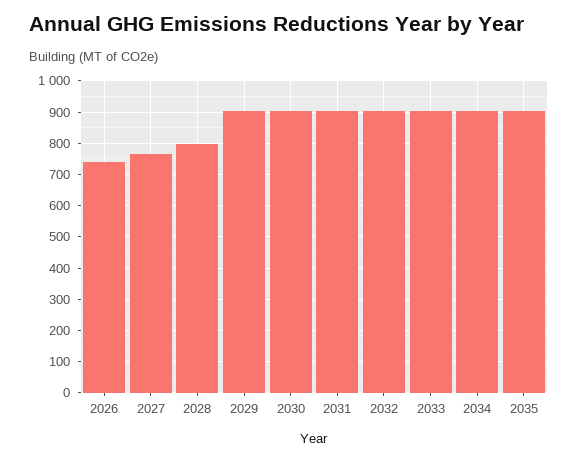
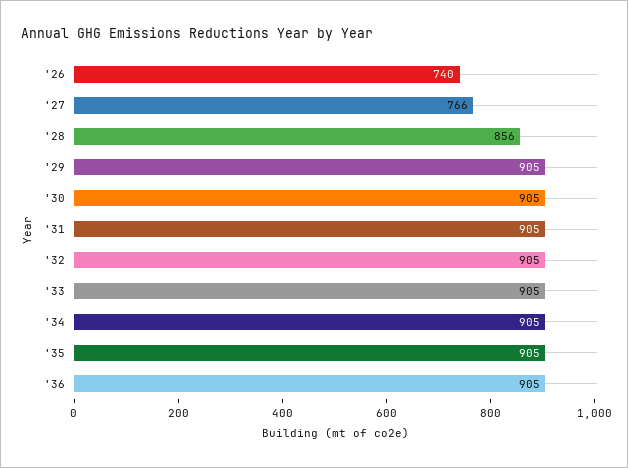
2028: 800 -> 856
'36: none -> 905

